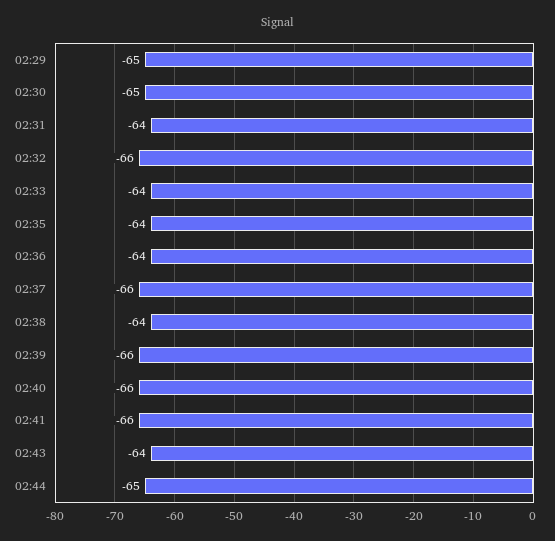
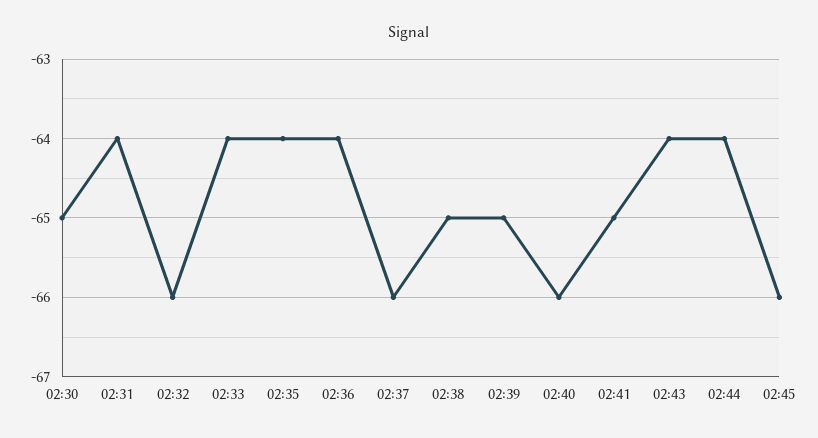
02:29: -65 -> none
02:38: -64 -> -65
02:39: -66 -> -65
02:41: -66 -> -65
02:44: -65 -> -64
02:45: none -> -66

